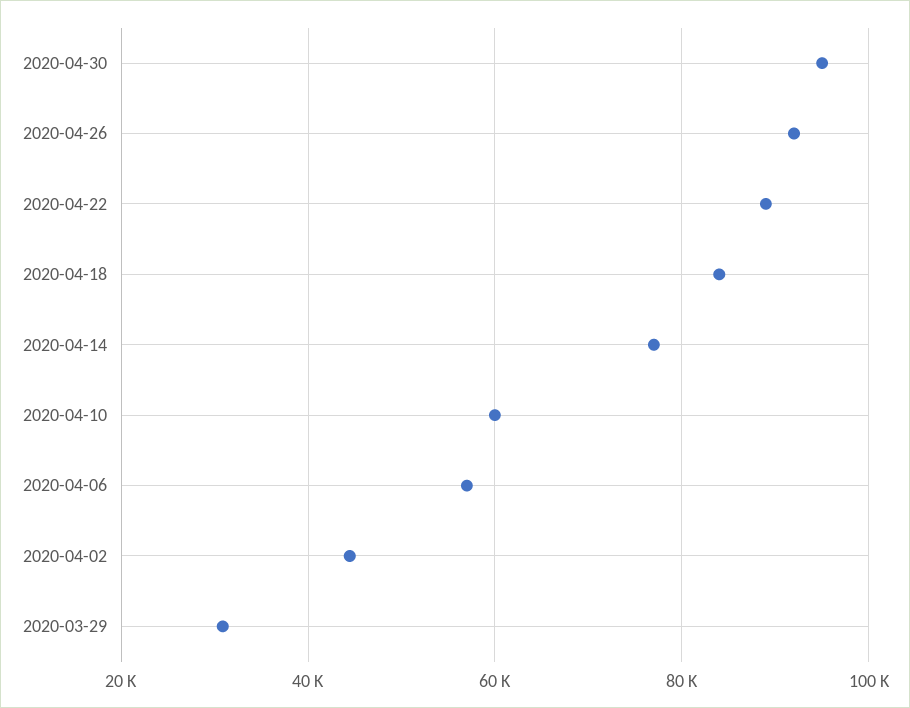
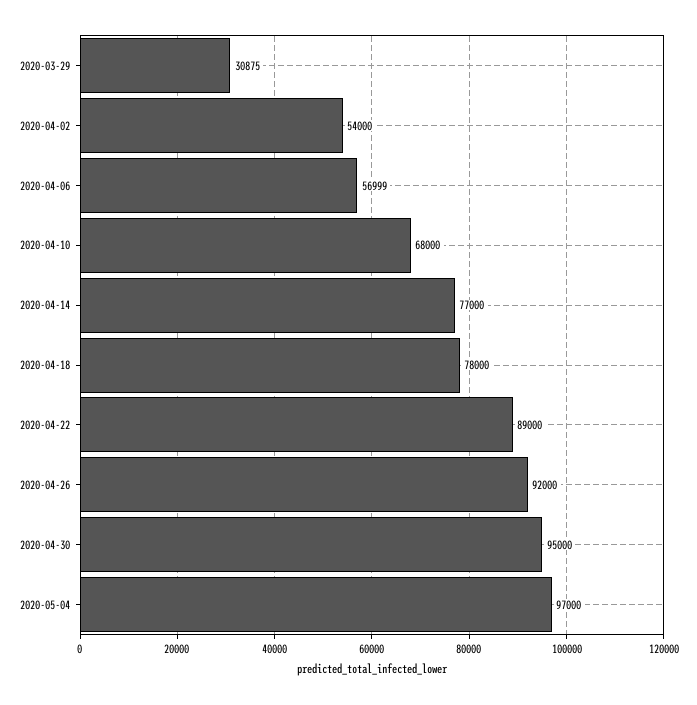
2020-04-18: 84000 -> 78000
2020-04-10: 60000 -> 68000
2020-04-02: 44000 -> 54000
2020-05-04: none -> 97000

